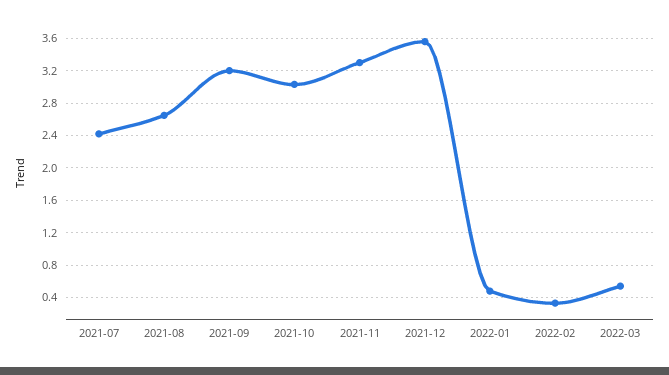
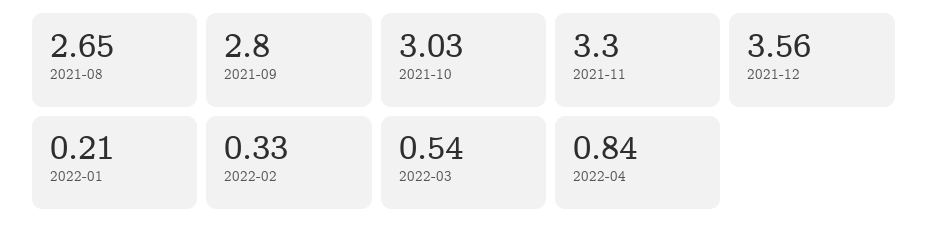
2021-07: 2.4 -> none
2021-09: 3.2 -> 2.8
2022-01: 0.5 -> 0.21
2022-04: none -> 0.84

